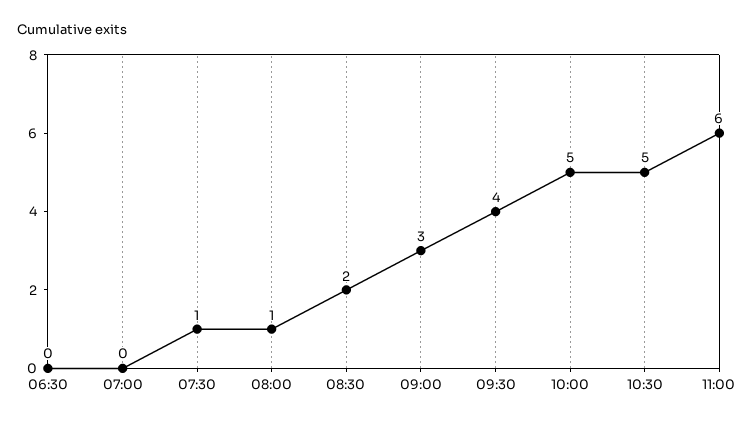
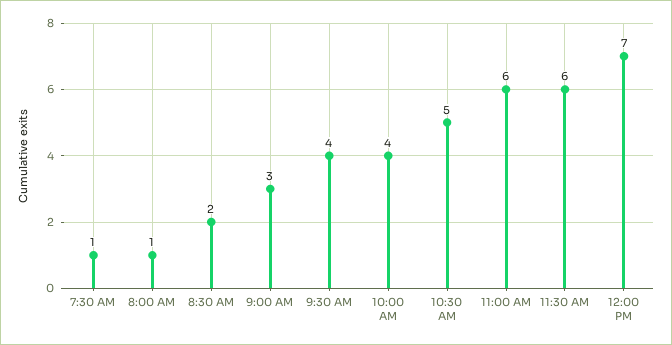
06:30: 0 -> none
07:00: 0 -> none
10:00: 5 -> 4
11:30 AM: none -> 6
12:00 PM: none -> 7

